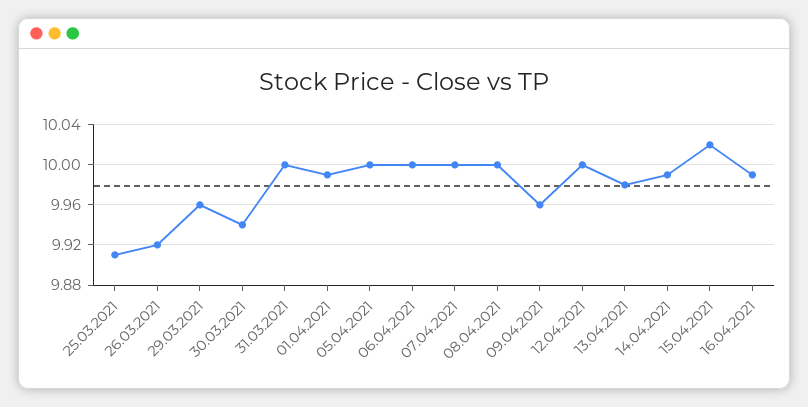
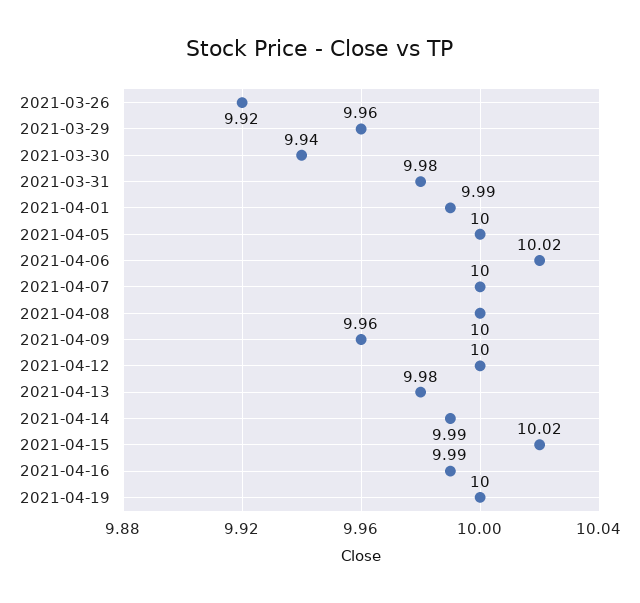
25.03.2021: 9.91 -> none
31.03.2021: 10 -> 9.98
06.04.2021: 10 -> 10.02
2021-04-19: none -> 10

